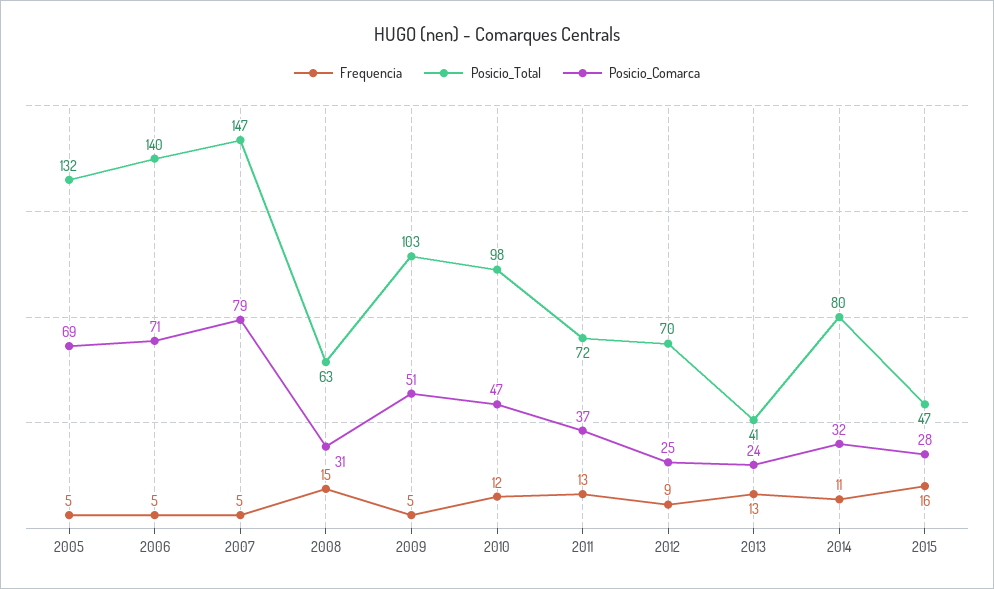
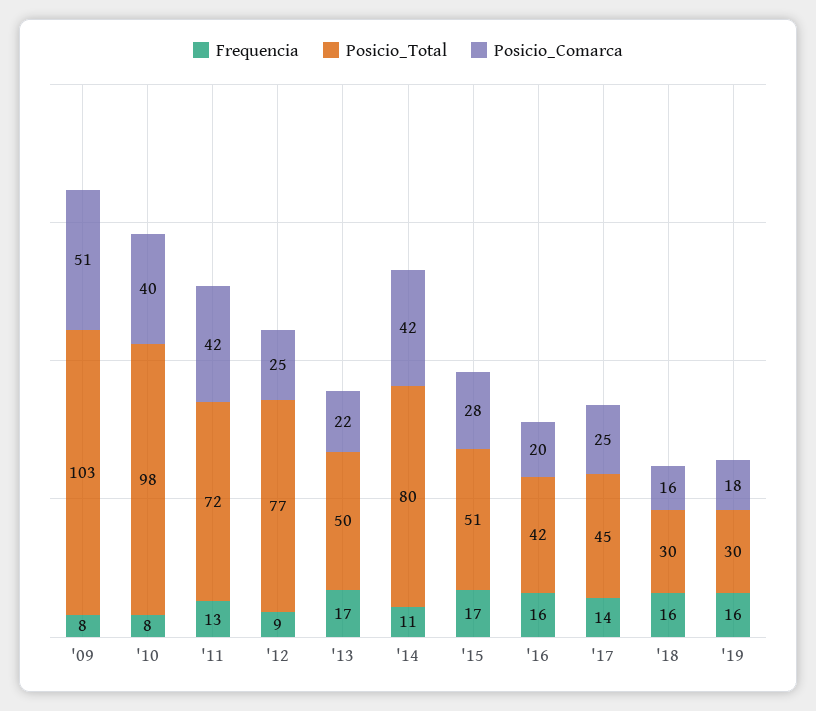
Frequencia, 2005: 5 -> none
Posicio_Total, 2005: 132 -> none
Posicio_Comarca, 2005: 69 -> none
Frequencia, 2006: 5 -> none
Posicio_Total, 2006: 140 -> none
Posicio_Comarca, 2006: 71 -> none
Frequencia, 2007: 5 -> none
Posicio_Total, 2007: 147 -> none
Posicio_Comarca, 2007: 79 -> none
Frequencia, 2008: 15 -> none
Posicio_Total, 2008: 63 -> none
Posicio_Comarca, 2008: 31 -> none
Frequencia, 2009: 5 -> 8
Frequencia, 2010: 12 -> 8
Posicio_Comarca, 2010: 47 -> 40
Posicio_Comarca, 2011: 37 -> 42
Posicio_Total, 2012: 70 -> 77
Frequencia, 2013: 13 -> 17
Posicio_Total, 2013: 41 -> 50
Posicio_Comarca, 2013: 24 -> 22
Posicio_Comarca, 2014: 32 -> 42
Frequencia, 2015: 16 -> 17
Posicio_Total, 2015: 47 -> 51
Frequencia, '16: none -> 16
Posicio_Total, '16: none -> 42
Posicio_Comarca, '16: none -> 20
Frequencia, '17: none -> 14
Posicio_Total, '17: none -> 45
Posicio_Comarca, '17: none -> 25
Frequencia, '18: none -> 16
Posicio_Total, '18: none -> 30
Posicio_Comarca, '18: none -> 16
Frequencia, '19: none -> 16
Posicio_Total, '19: none -> 30
Posicio_Comarca, '19: none -> 18

